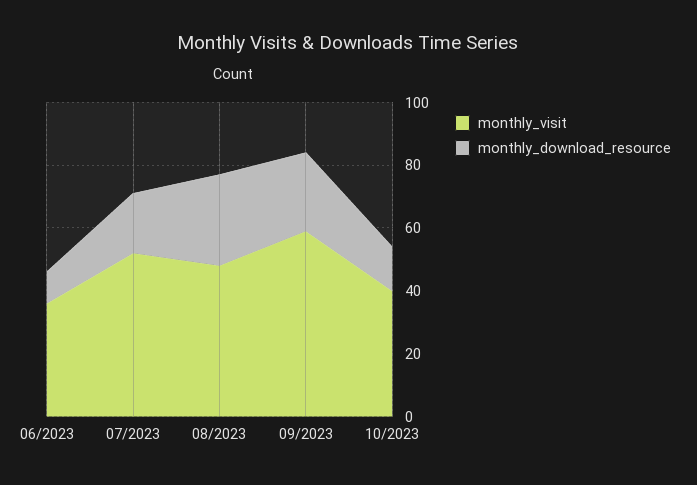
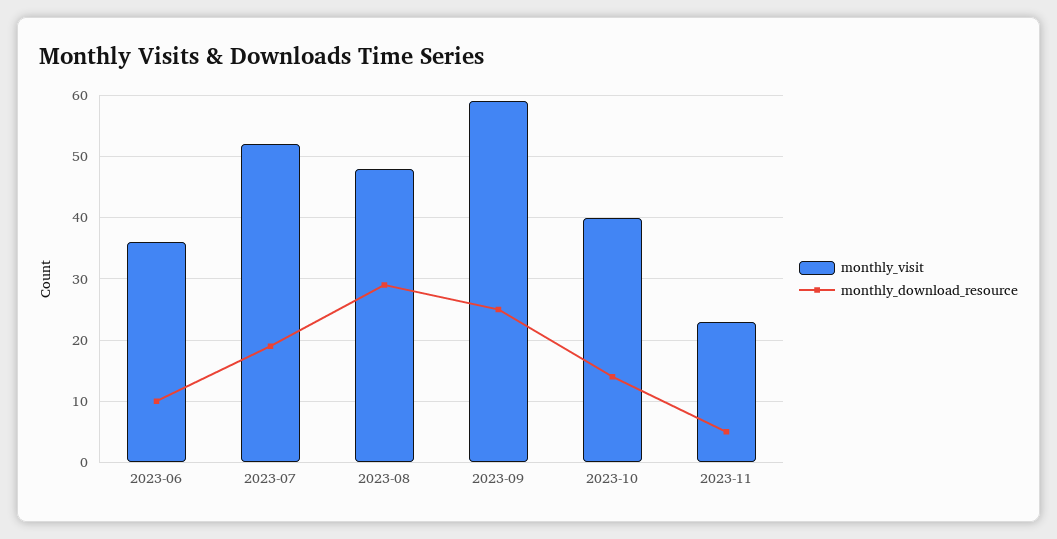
monthly_visit, 2023-11: none -> 23
monthly_download_resource, 2023-11: none -> 5

